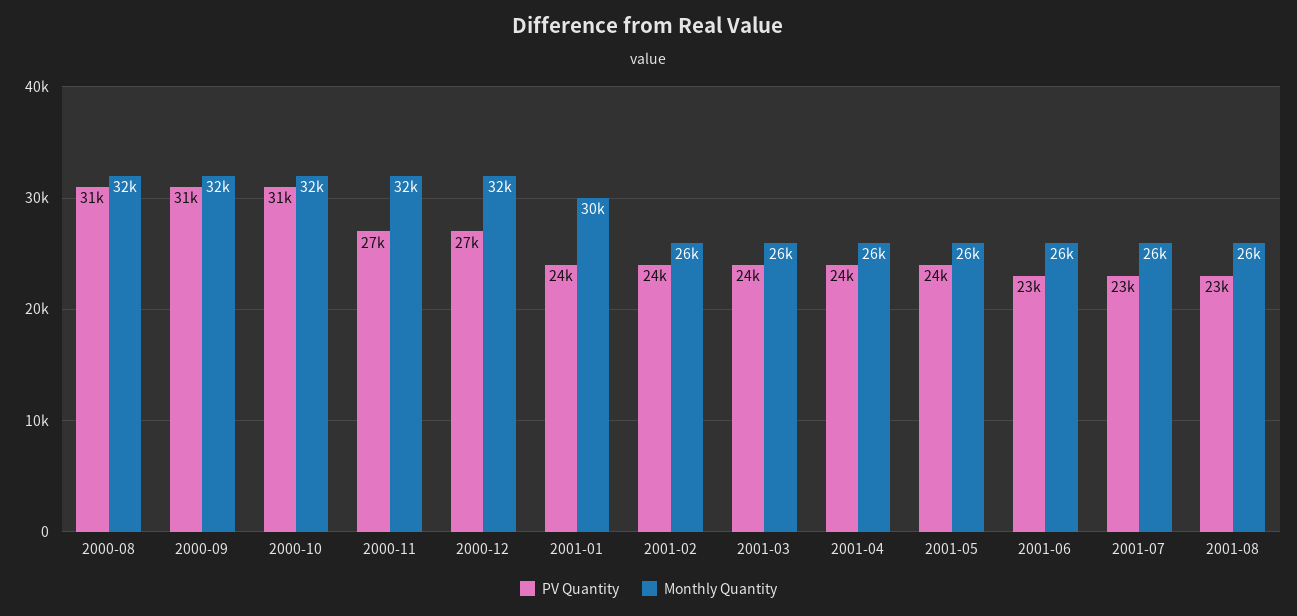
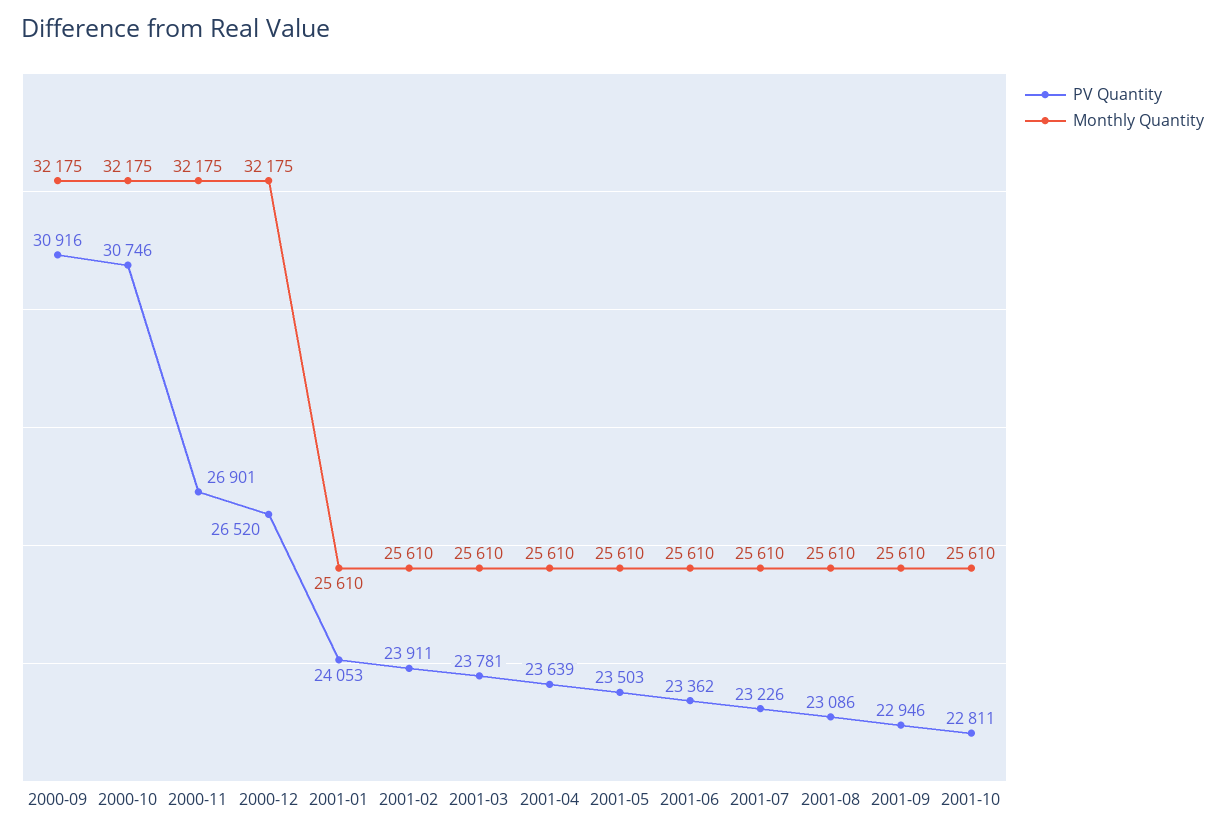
PV Quantity, 2000-08: 31000 -> none
Monthly Quantity, 2000-08: 32000 -> none
Monthly Quantity, 2001-01: 30000 -> 25610
PV Quantity, 2001-09: none -> 22946
Monthly Quantity, 2001-09: none -> 25610
PV Quantity, 2001-10: none -> 22811
Monthly Quantity, 2001-10: none -> 25610

